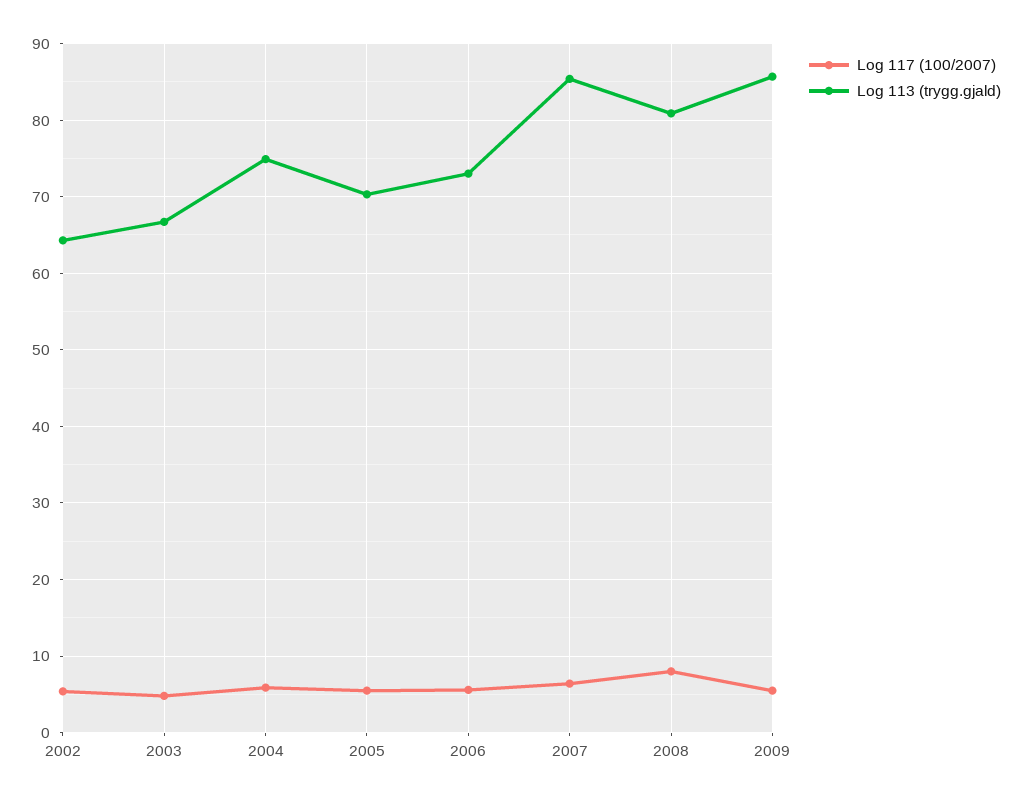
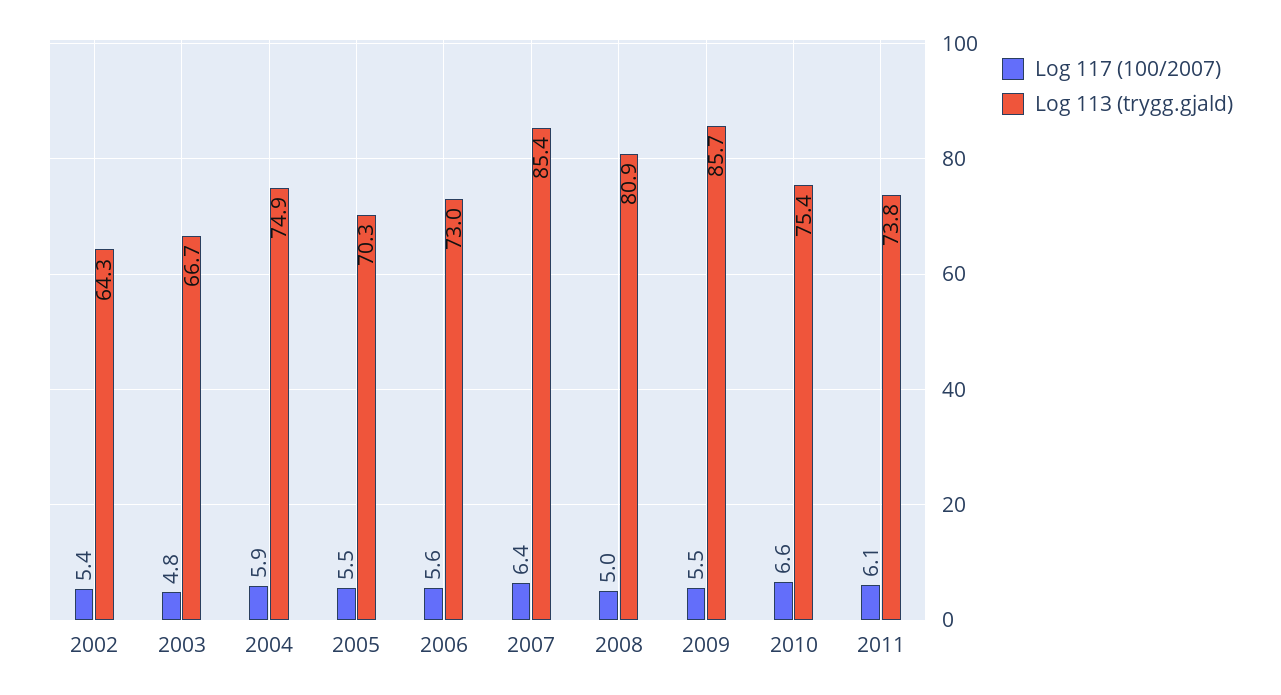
Log 117 (100/2007), 2008: 8 -> 5
Log 117 (100/2007), 2010: none -> 6.6
Log 113 (trygg.gjald), 2010: none -> 75.4
Log 117 (100/2007), 2011: none -> 6.1
Log 113 (trygg.gjald), 2011: none -> 73.8

